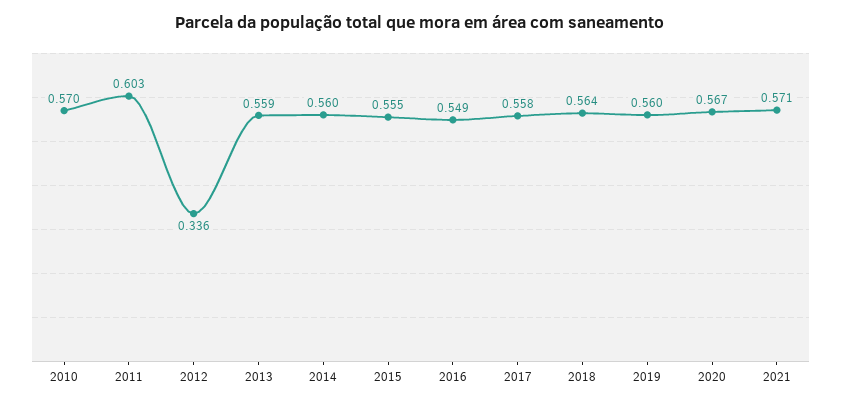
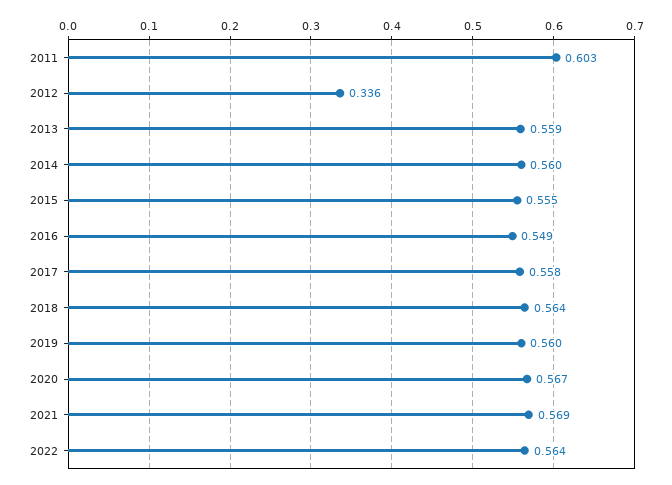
2010: 0.57 -> none
2021: 0.571 -> 0.569
2022: none -> 0.564

